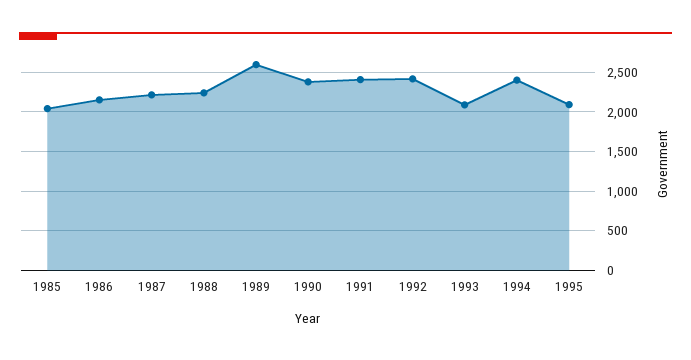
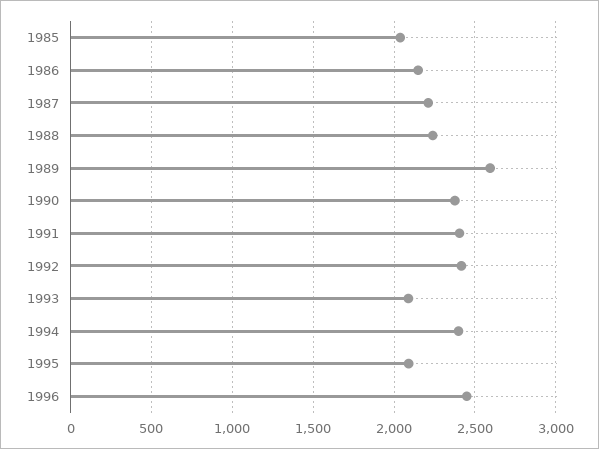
1996: none -> 2450

